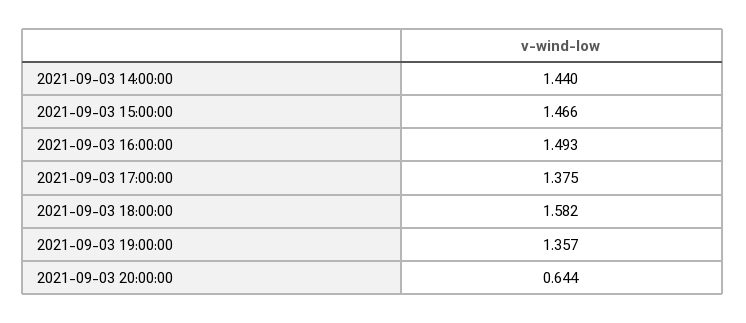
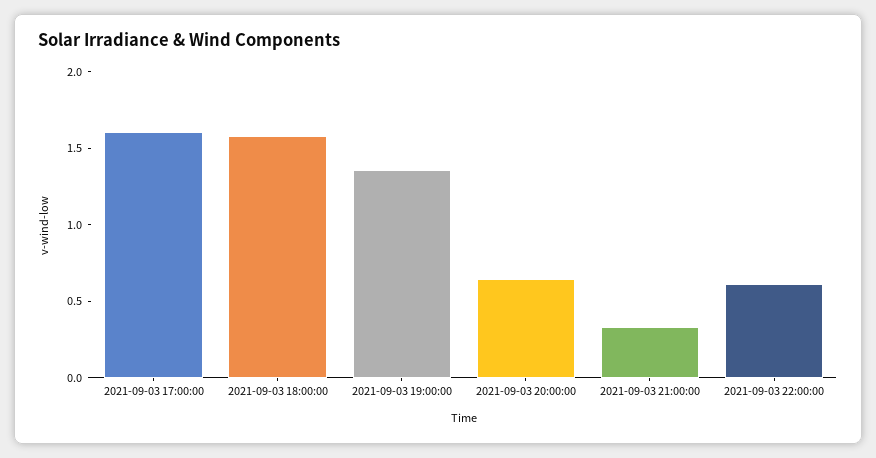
2021-09-03 14:00:00: 1.44 -> none
2021-09-03 15:00:00: 1.466 -> none
2021-09-03 16:00:00: 1.493 -> none
2021-09-03 17:00:00: 1.375 -> 1.6
2021-09-03 21:00:00: none -> 0.3
2021-09-03 22:00:00: none -> 0.6

